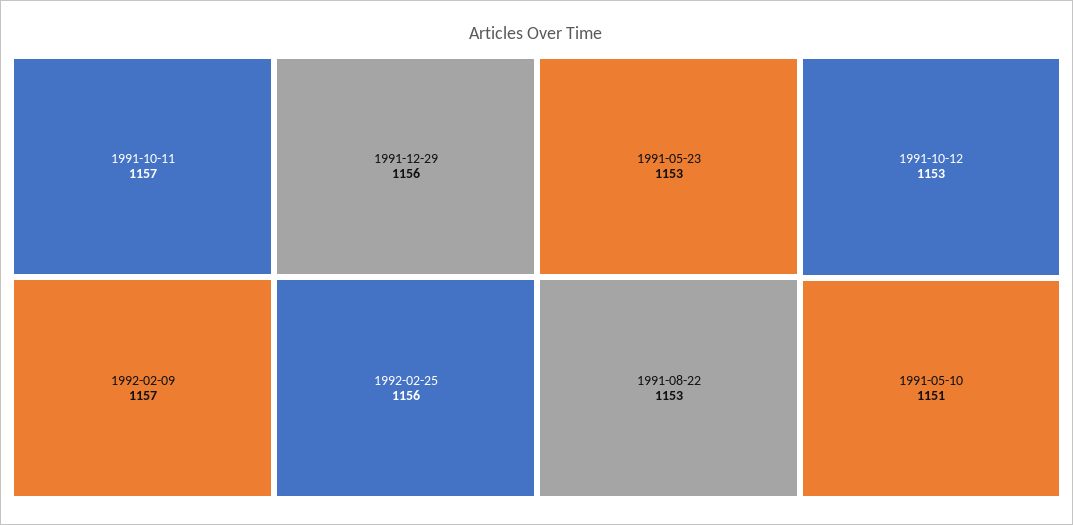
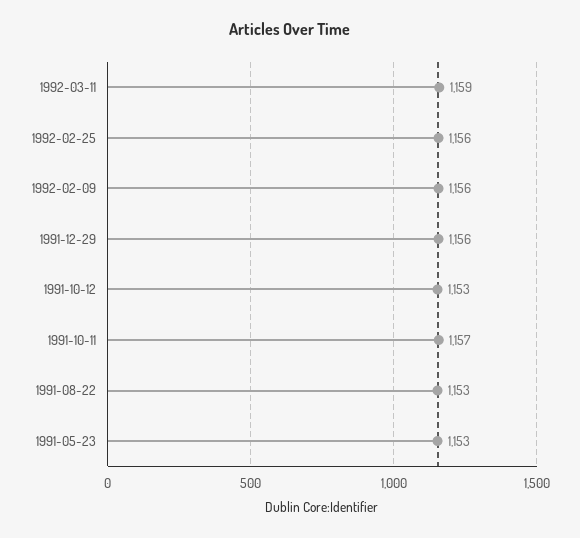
1992-02-09: 1157 -> 1156
1991-05-10: 1151 -> none
1992-03-11: none -> 1159

